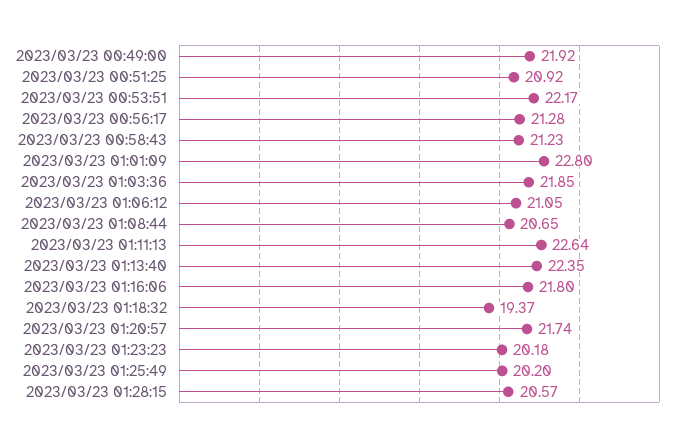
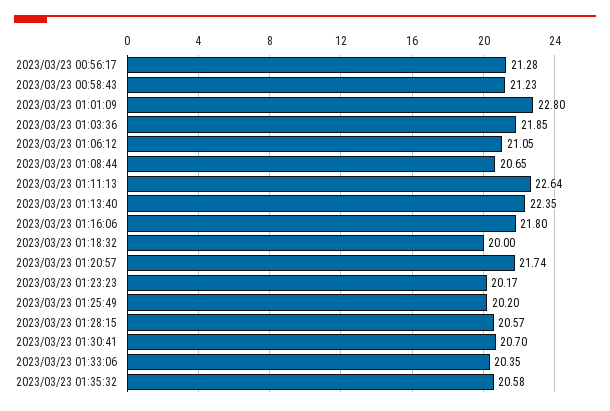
2023/03/23 00:49:00: 21.92 -> none
2023/03/23 00:51:25: 20.92 -> none
2023/03/23 00:53:51: 22.17 -> none
2023/03/23 01:18:32: 19.37 -> 20
2023/03/23 01:23:23: 20.18 -> 20.17
2023/03/23 01:30:41: none -> 20.7
2023/03/23 01:33:06: none -> 20.35
2023/03/23 01:35:32: none -> 20.58

